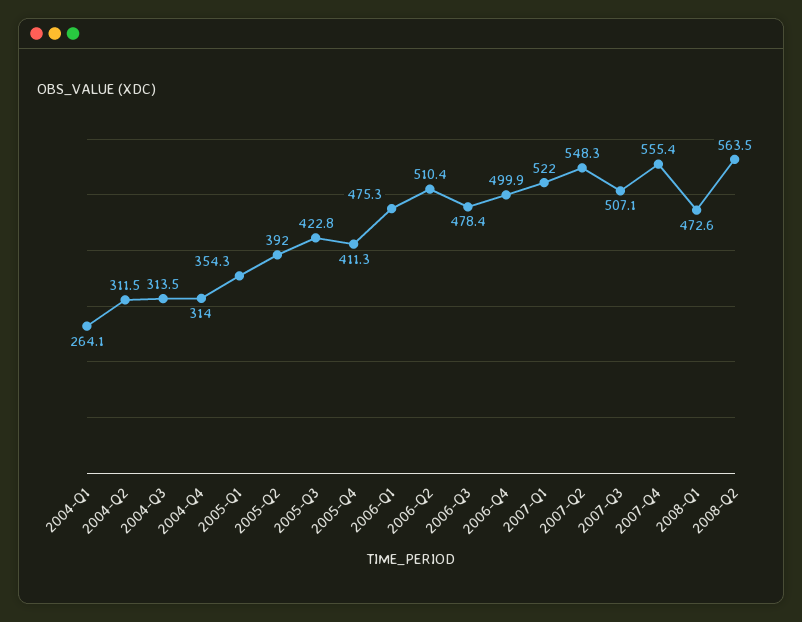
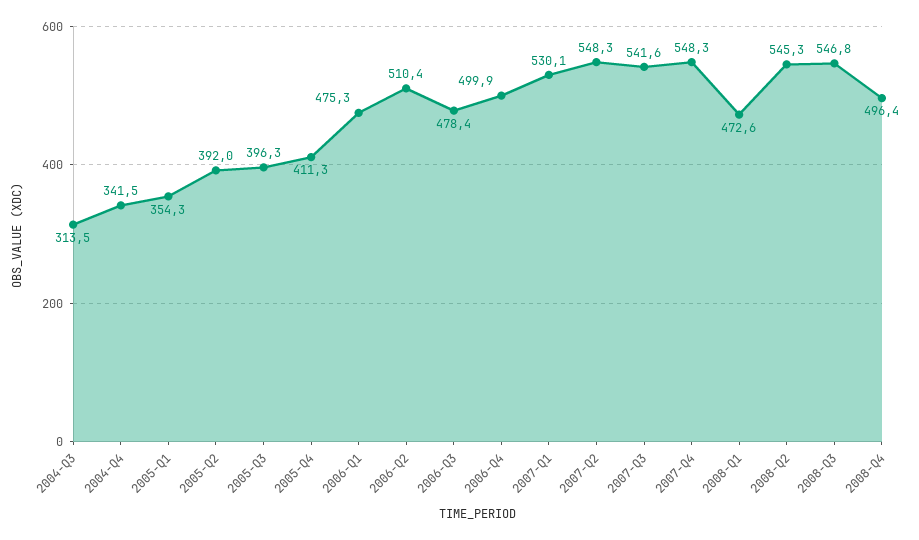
2004-Q1: 264.1 -> none
2004-Q2: 311.5 -> none
2004-Q4: 314 -> 341.5
2005-Q3: 422.8 -> 396.3
2007-Q1: 522 -> 530.1
2007-Q3: 507.1 -> 541.6
2007-Q4: 555.4 -> 548.3
2008-Q2: 563.5 -> 545.3
2008-Q3: none -> 546.8
2008-Q4: none -> 496.4

